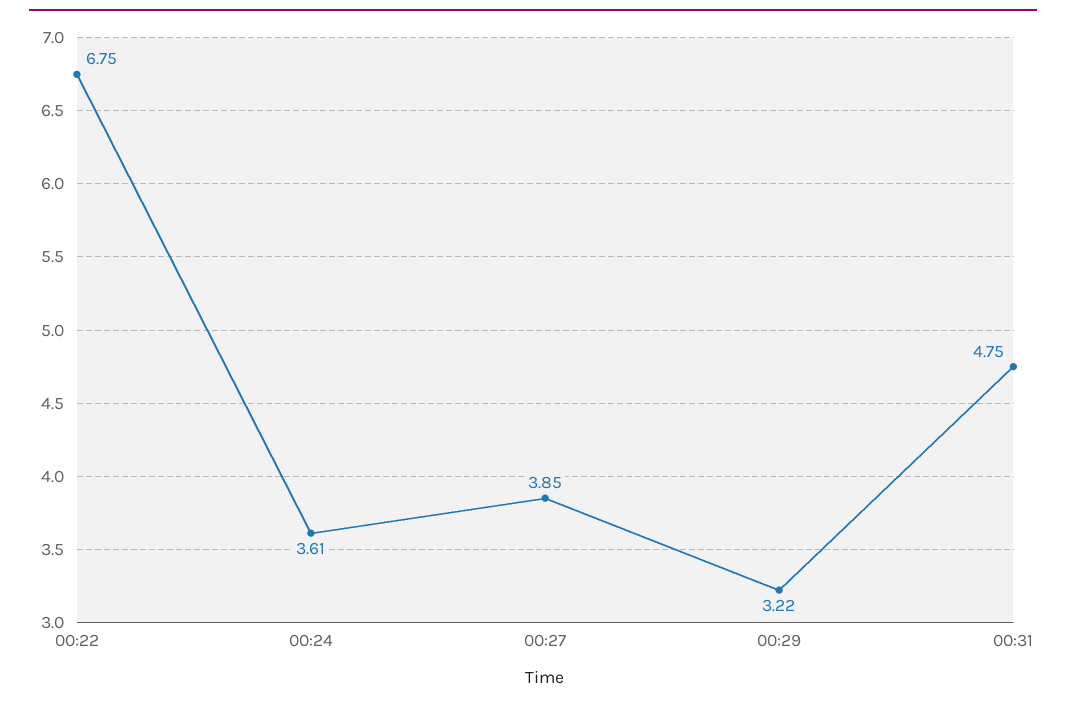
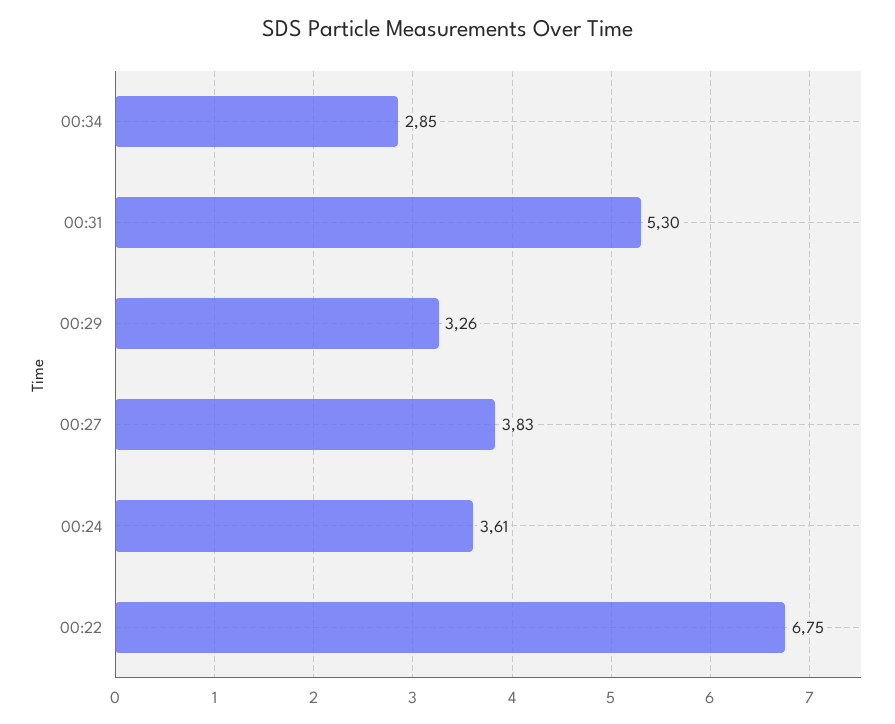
00:27: 3.85 -> 3.83
00:29: 3.22 -> 3.26
00:31: 4.75 -> 5.3
00:34: none -> 2.85

